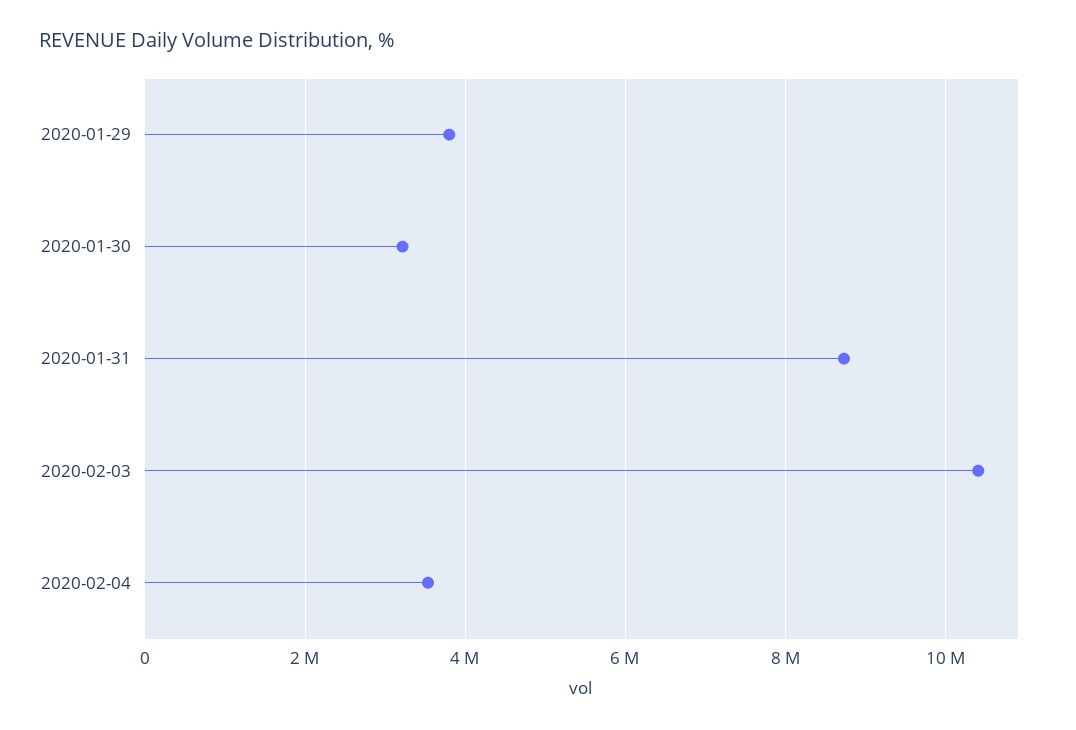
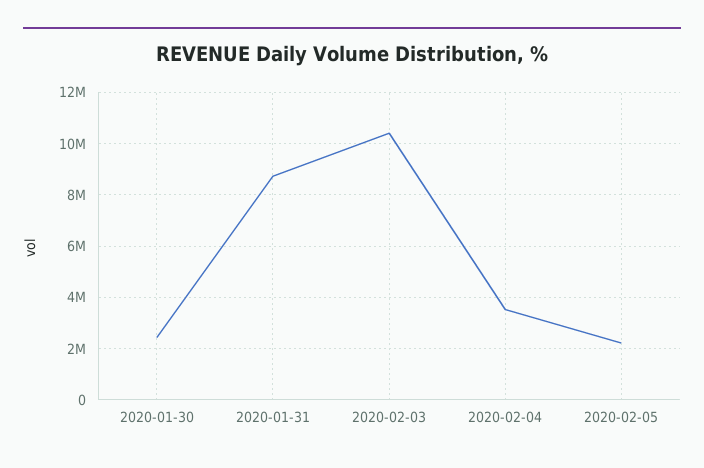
2020-01-29: 3800000 -> none
2020-01-30: 3200000 -> 2500000
2020-02-05: none -> 2250000

